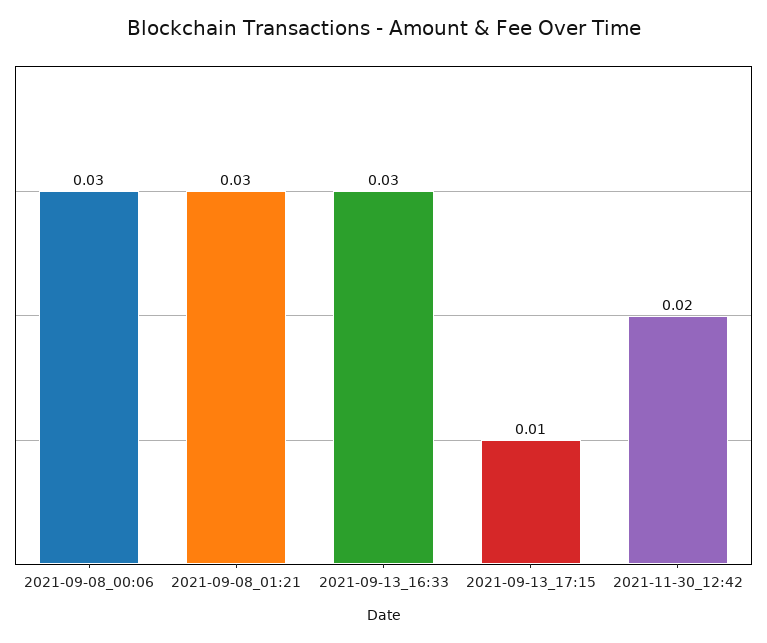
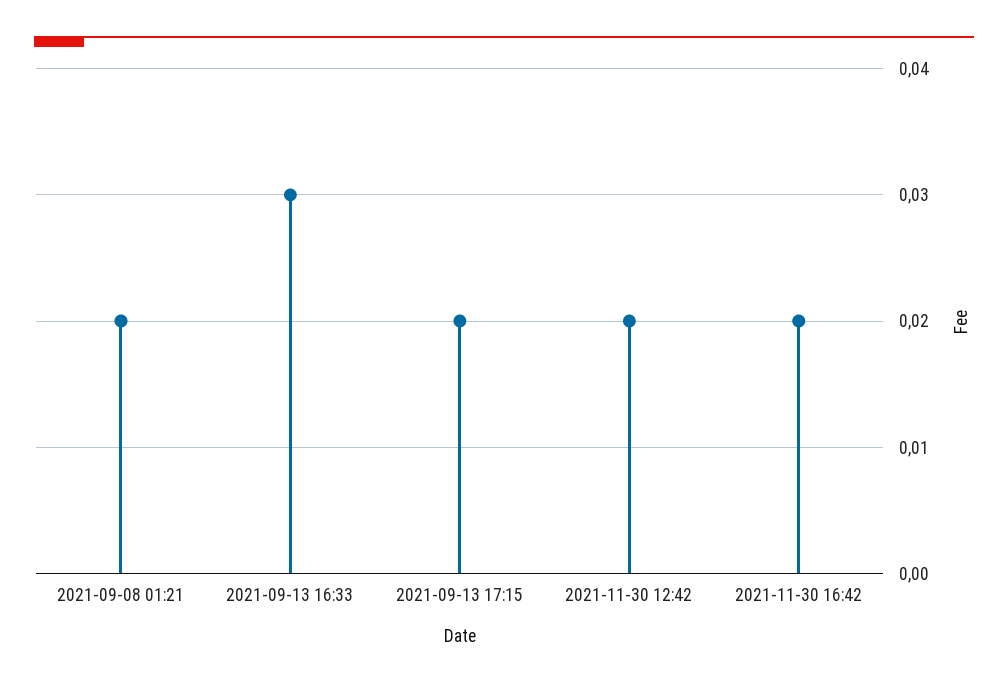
2021-09-08_00:06: 0.03 -> none
2021-09-08_01:21: 0.03 -> 0.02
2021-09-13_17:15: 0.01 -> 0.02
2021-11-30 16:42: none -> 0.02

